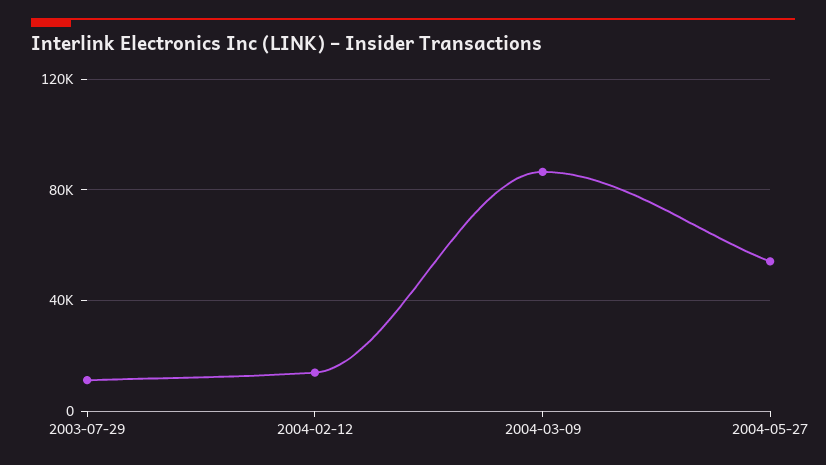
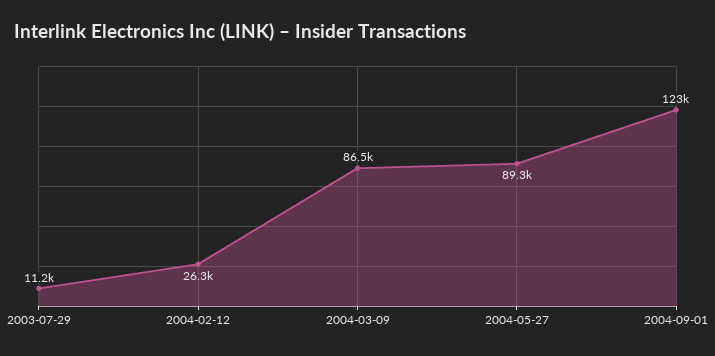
2004-02-12: 15000 -> 26300
2004-05-27: 55000 -> 89300
2004-09-01: none -> 123000

